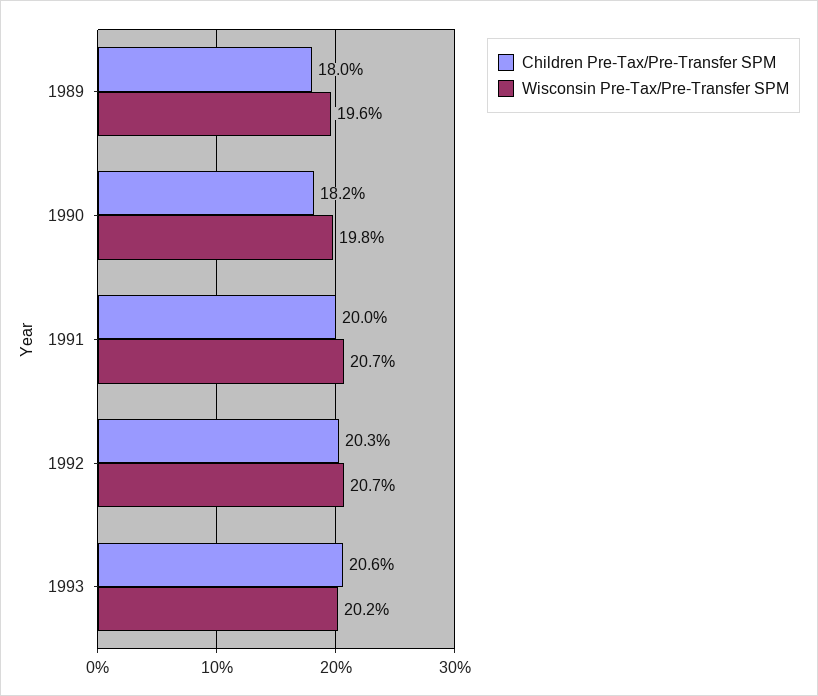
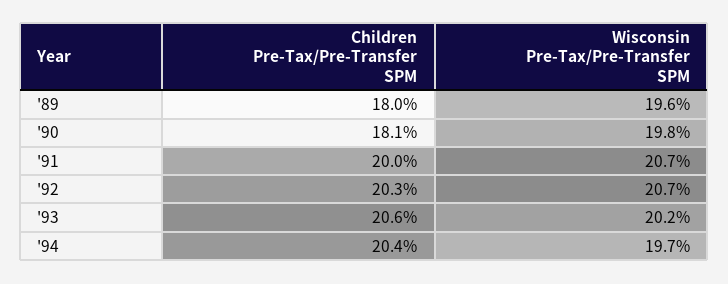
Children Pre-Tax/Pre-Transfer SPM, 1990: 18.2 -> 18.1
Children Pre-Tax/Pre-Transfer SPM, '94: none -> 20.4
Wisconsin Pre-Tax/Pre-Transfer SPM, '94: none -> 19.7

